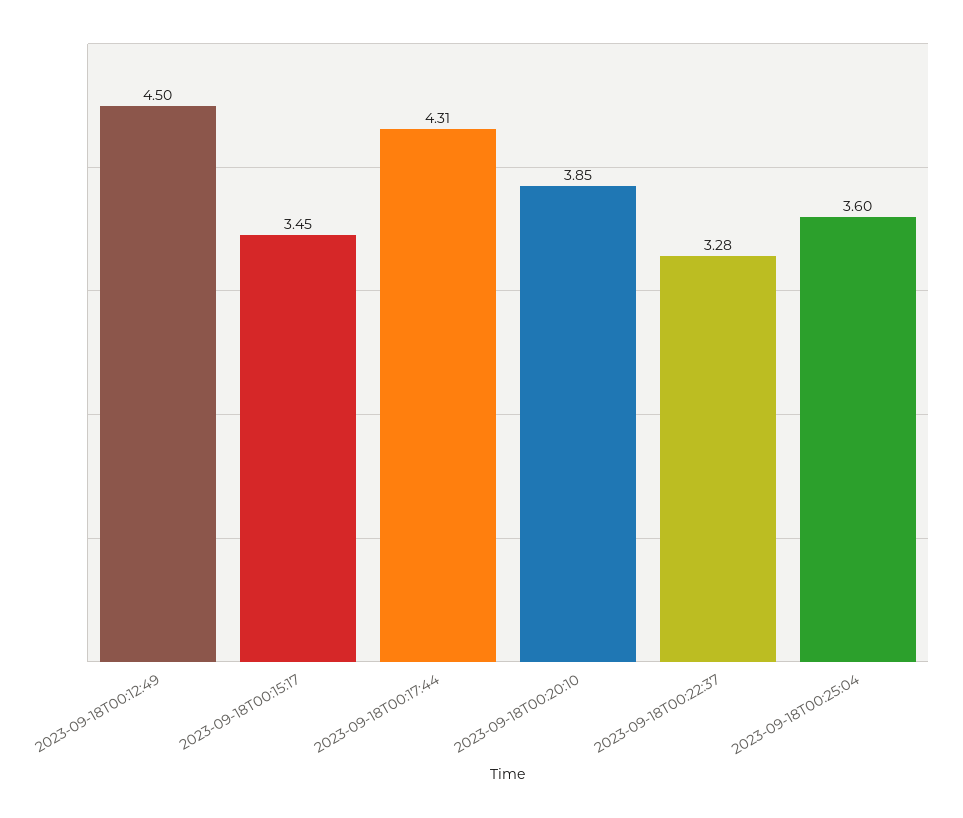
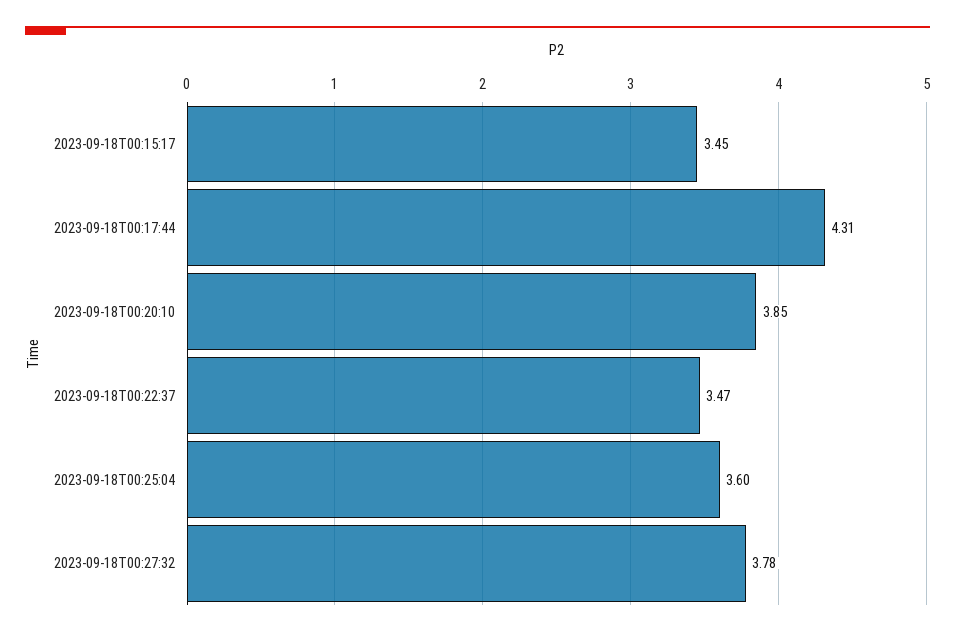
2023-09-18T00:12:49: 4.5 -> none
2023-09-18T00:22:37: 3.28 -> 3.47
2023-09-18T00:27:32: none -> 3.78

